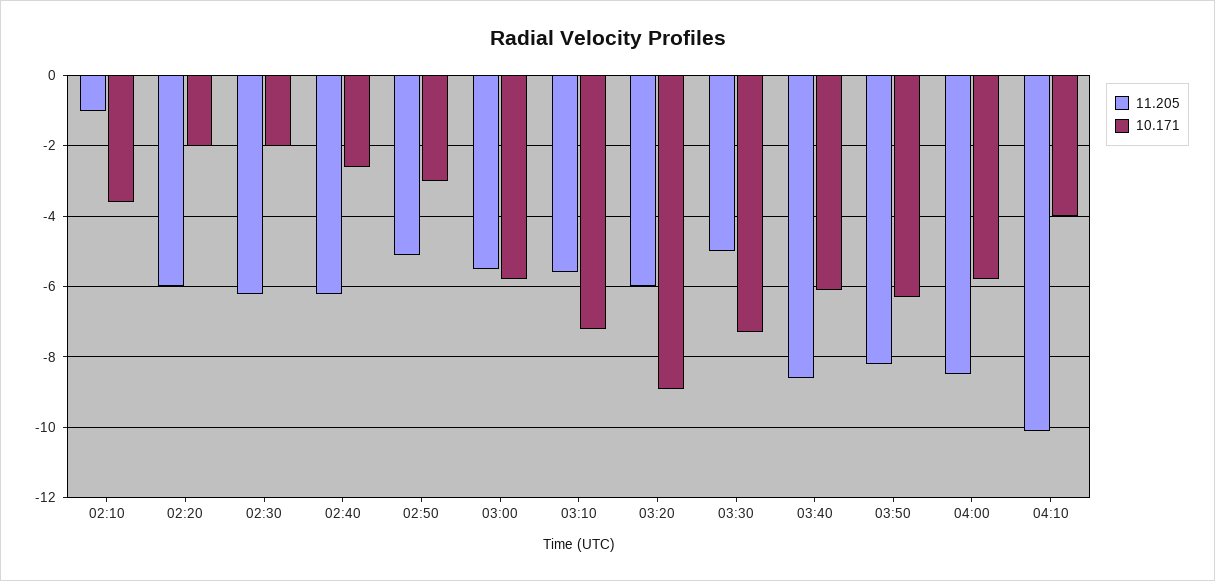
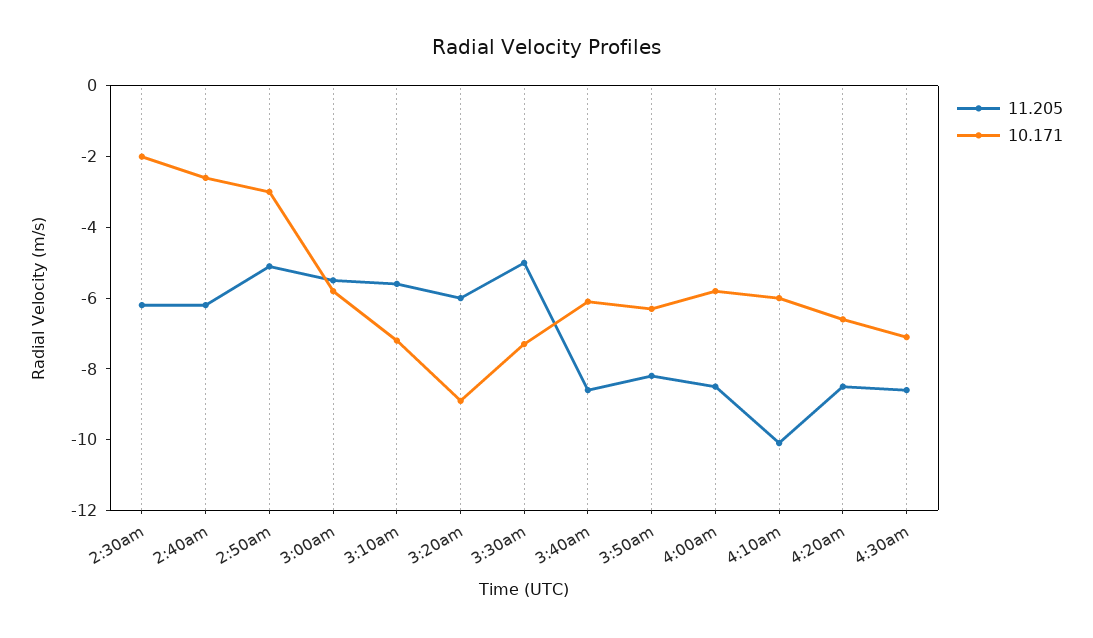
11.205, 02:10: -1 -> none
10.171, 02:10: -3.5 -> none
11.205, 02:20: -6 -> none
10.171, 02:20: -2 -> none
10.171, 04:10: -4 -> -6
11.205, 4:20am: none -> -8.5
10.171, 4:20am: none -> -6.5
11.205, 4:30am: none -> -8.5
10.171, 4:30am: none -> -7

